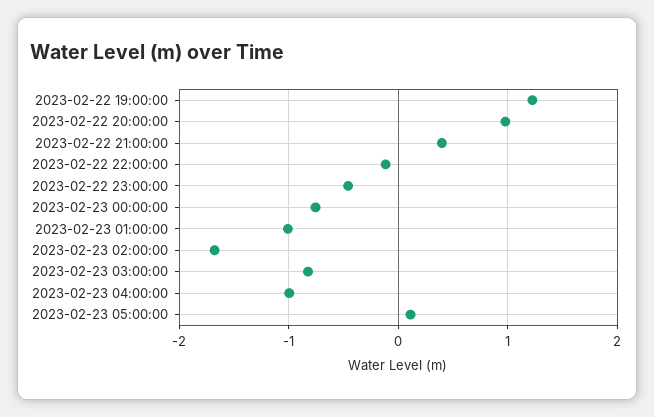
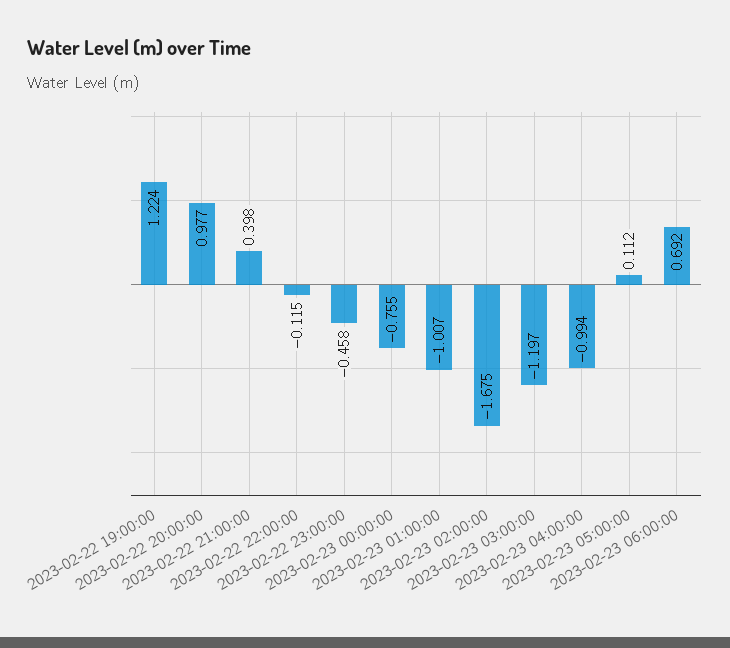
2023-02-23 03:00:00: -0.8 -> -1.197
2023-02-23 06:00:00: none -> 0.692

